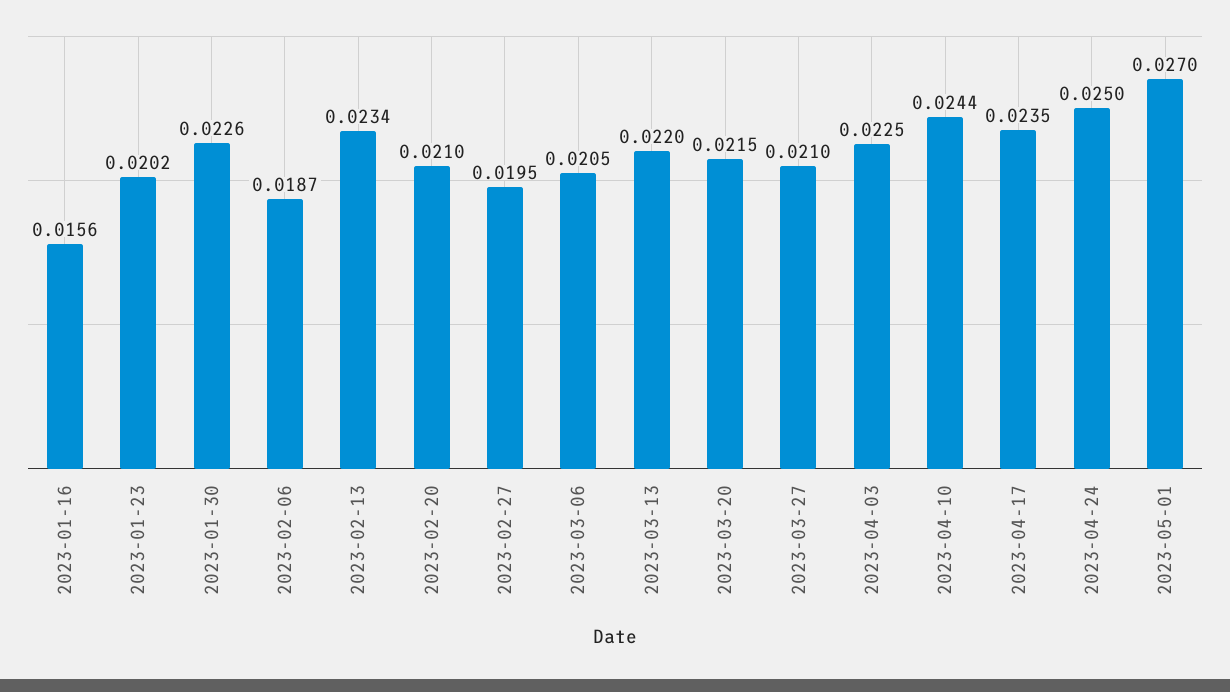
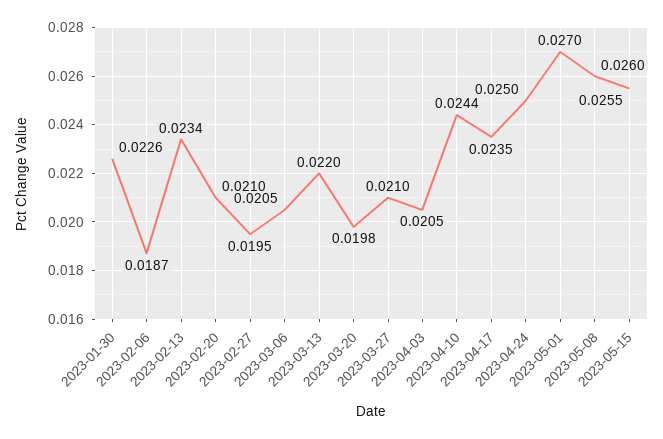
2023-01-16: 0.0156 -> none
2023-01-23: 0.0202 -> none
2023-03-20: 0.0215 -> 0.0198
2023-04-03: 0.0225 -> 0.0205
2023-05-08: none -> 0.026
2023-05-15: none -> 0.0255

